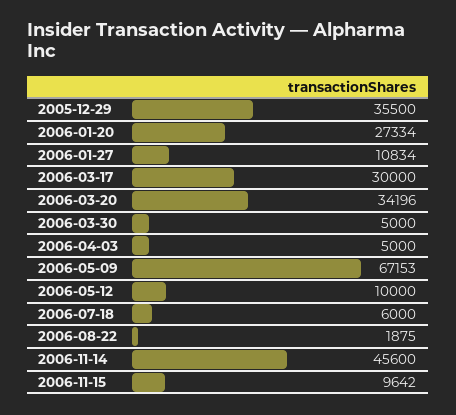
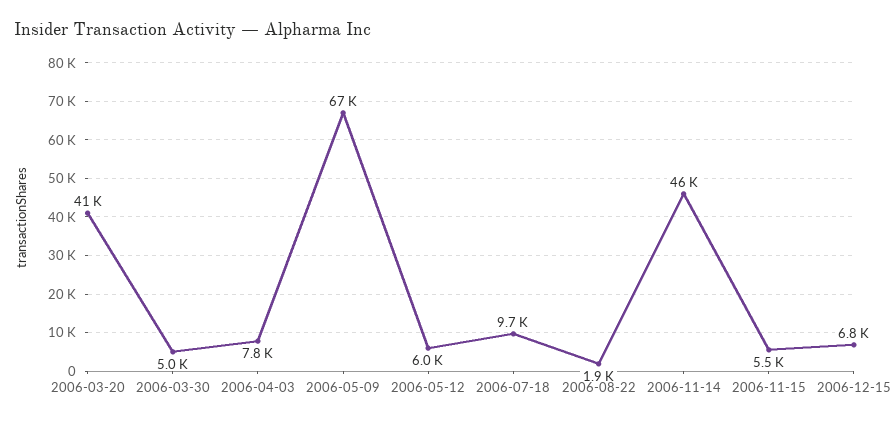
2005-12-29: 35500 -> none
2006-01-20: 27334 -> none
2006-01-27: 10834 -> none
2006-03-17: 30000 -> none
2006-03-20: 34196 -> 41000
2006-04-03: 5000 -> 7800
2006-05-12: 10000 -> 6000
2006-07-18: 6000 -> 9700
2006-11-15: 9642 -> 5500
2006-12-15: none -> 6800

